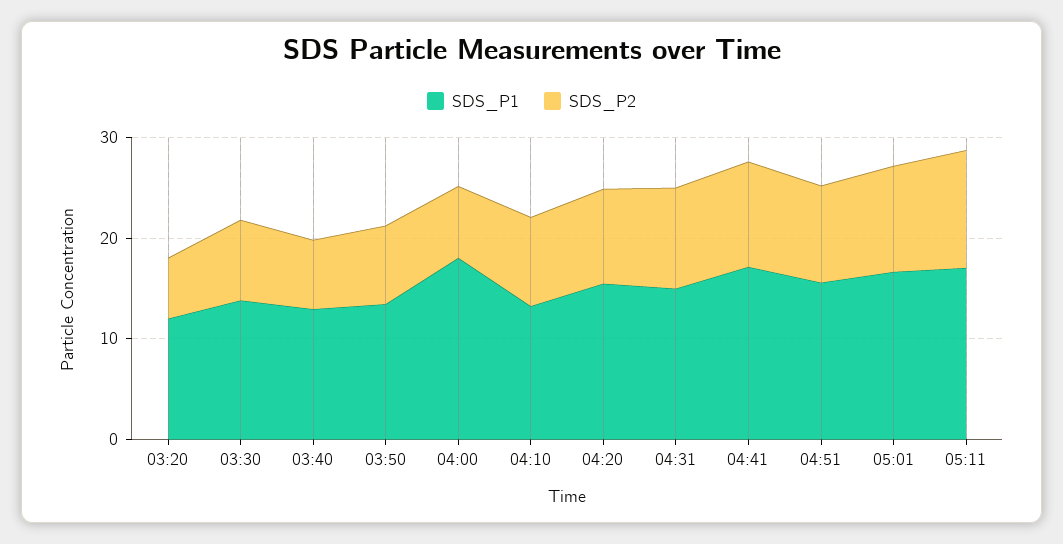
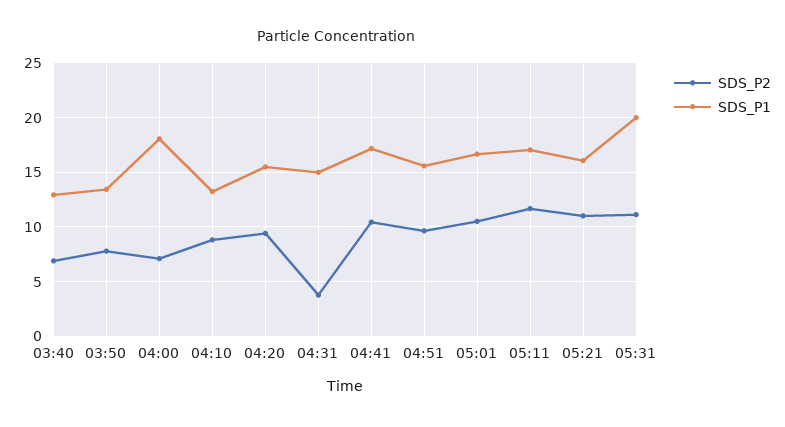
SDS_P1, 03:20: 12 -> none
SDS_P2, 03:20: 6 -> none
SDS_P1, 03:30: 14 -> none
SDS_P2, 03:30: 8 -> none
SDS_P2, 04:31: 10 -> 4
SDS_P2, 05:21: none -> 11
SDS_P1, 05:21: none -> 16
SDS_P2, 05:31: none -> 11
SDS_P1, 05:31: none -> 20

